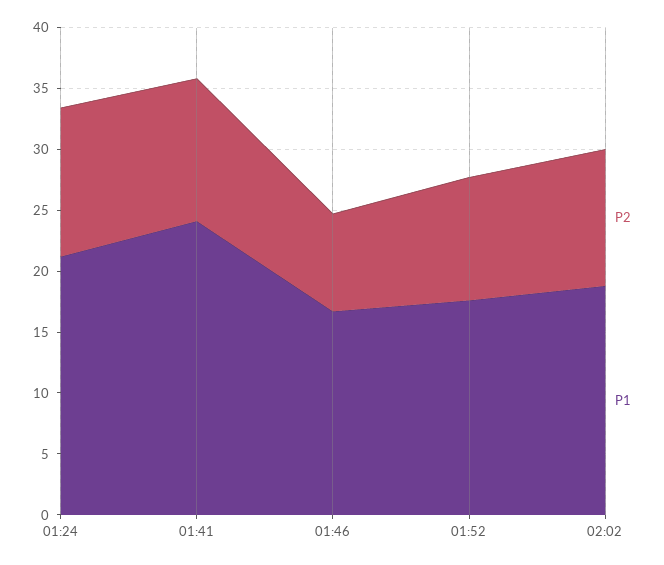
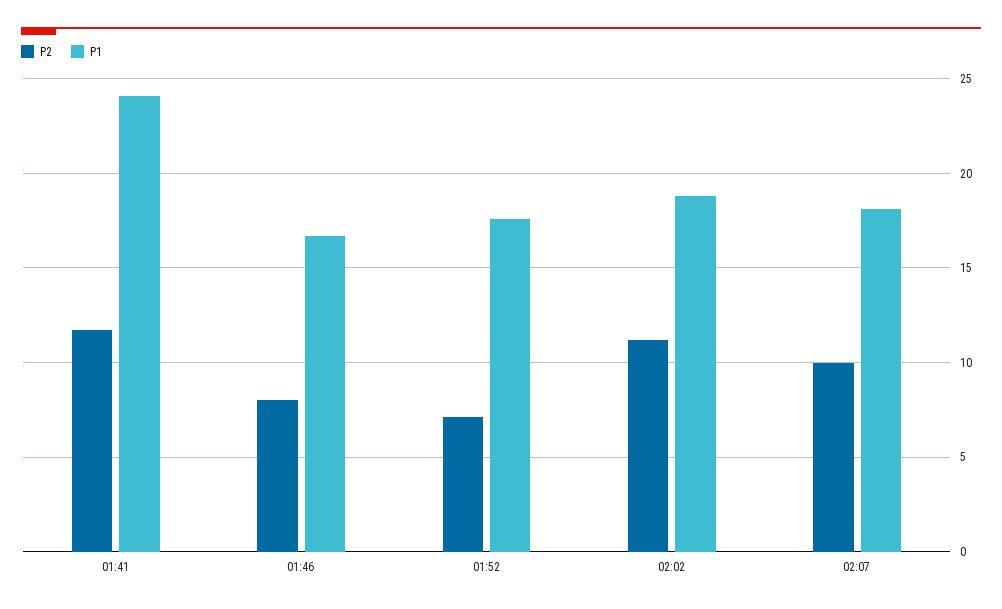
P2, 01:24: 12 -> none
P1, 01:24: 21 -> none
P2, 01:52: 10 -> 7
P2, 02:07: none -> 10
P1, 02:07: none -> 18

